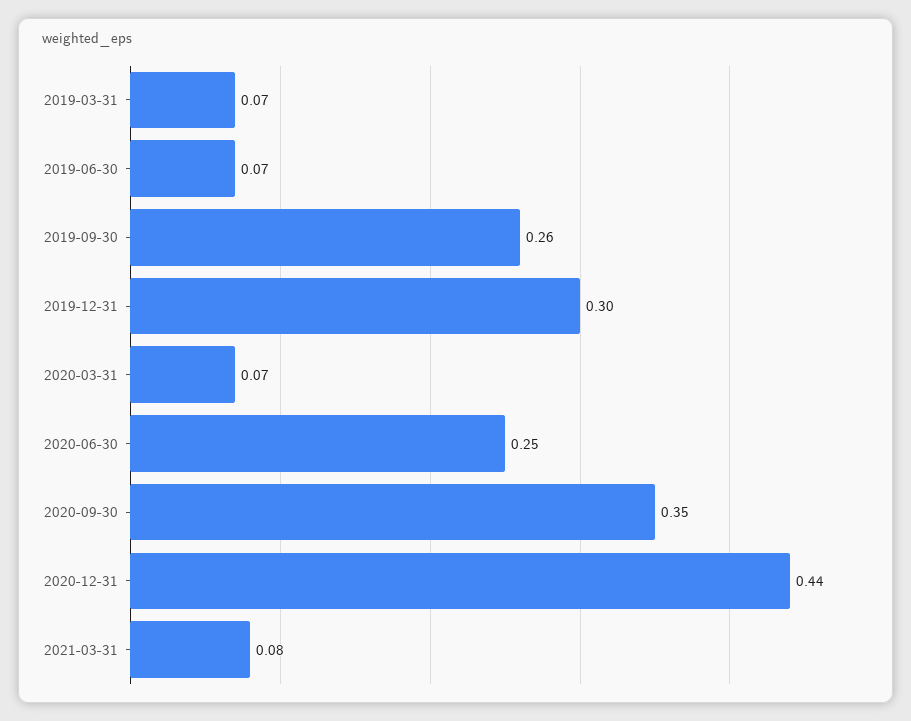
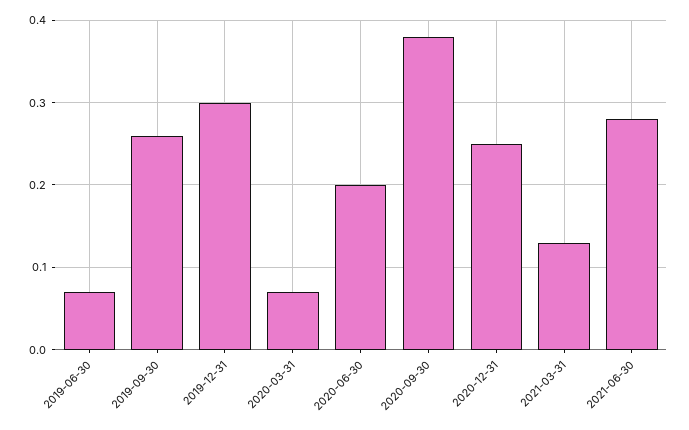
2019-03-31: 0.07 -> none
2020-06-30: 0.25 -> 0.2
2020-09-30: 0.35 -> 0.38
2020-12-31: 0.44 -> 0.25
2021-03-31: 0.08 -> 0.13
2021-06-30: none -> 0.28

